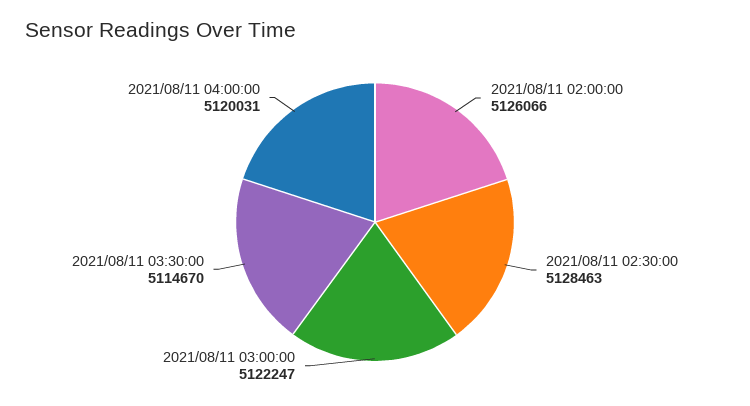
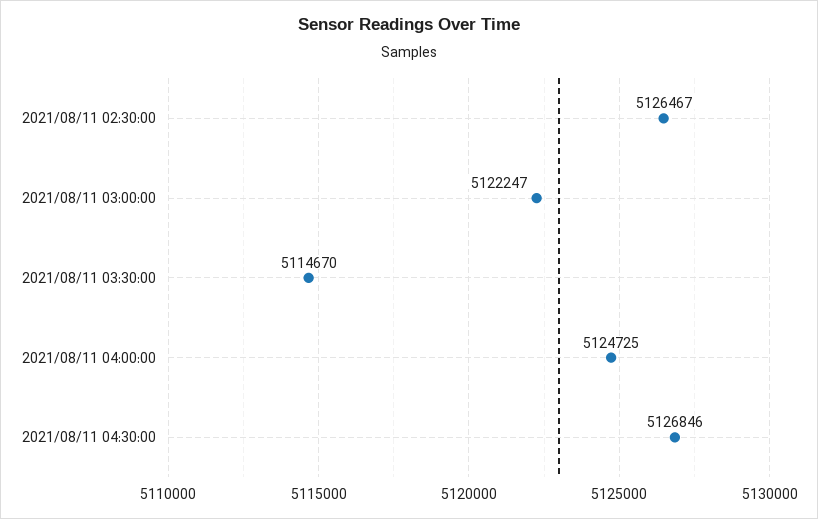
2021/08/11 02:00:00: 5126066 -> none
2021/08/11 02:30:00: 5128463 -> 5126467
2021/08/11 04:00:00: 5120031 -> 5124725
2021/08/11 04:30:00: none -> 5126846

